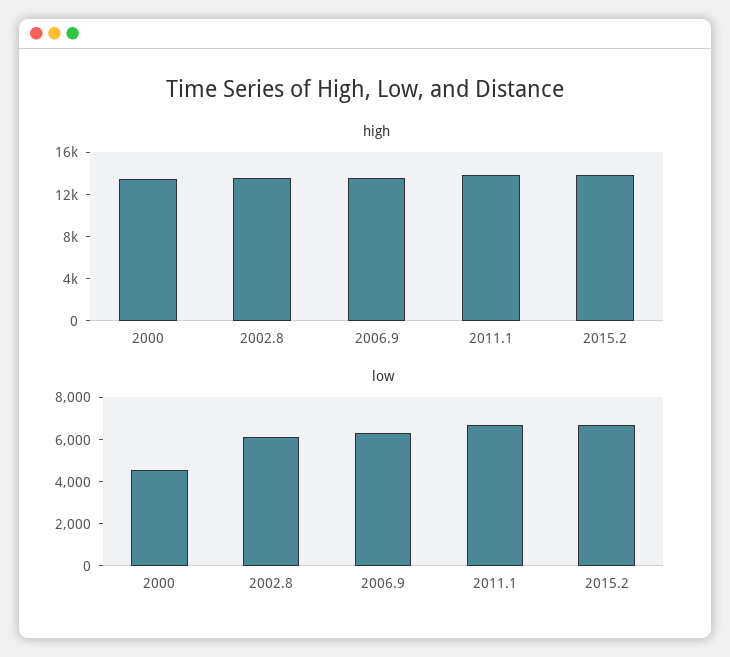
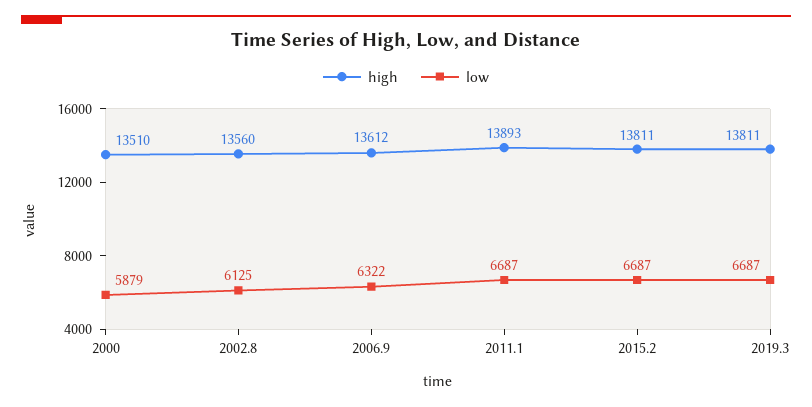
low, 2000: 4500 -> 5879
high, 2019.3: none -> 13811
low, 2019.3: none -> 6687

